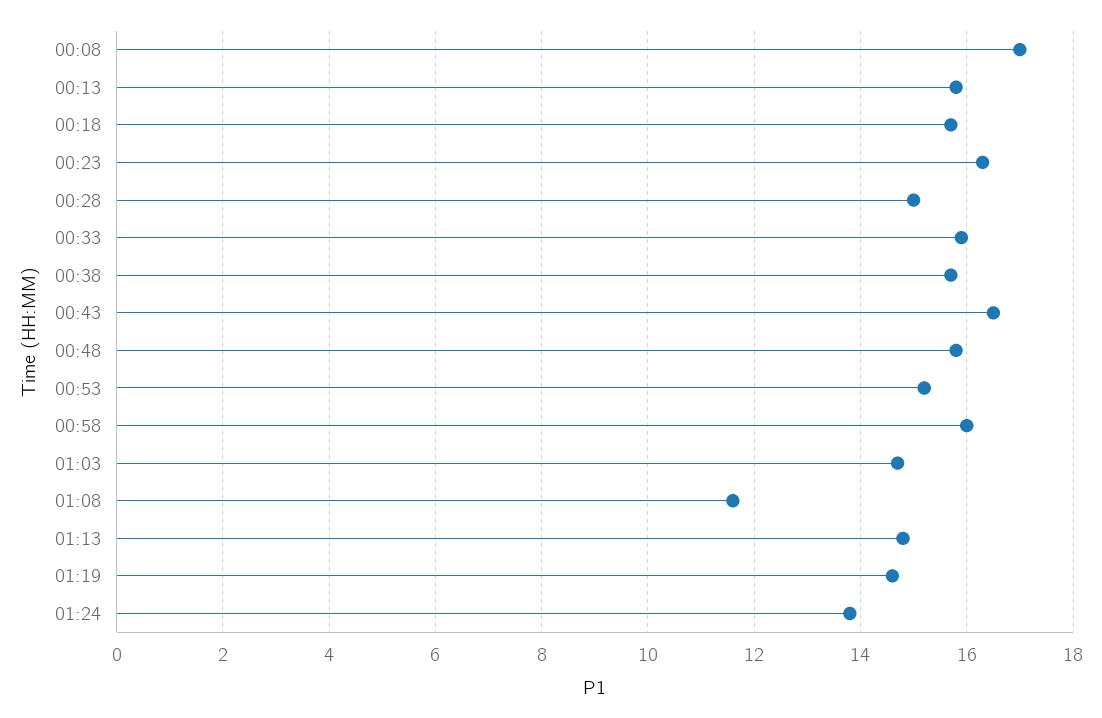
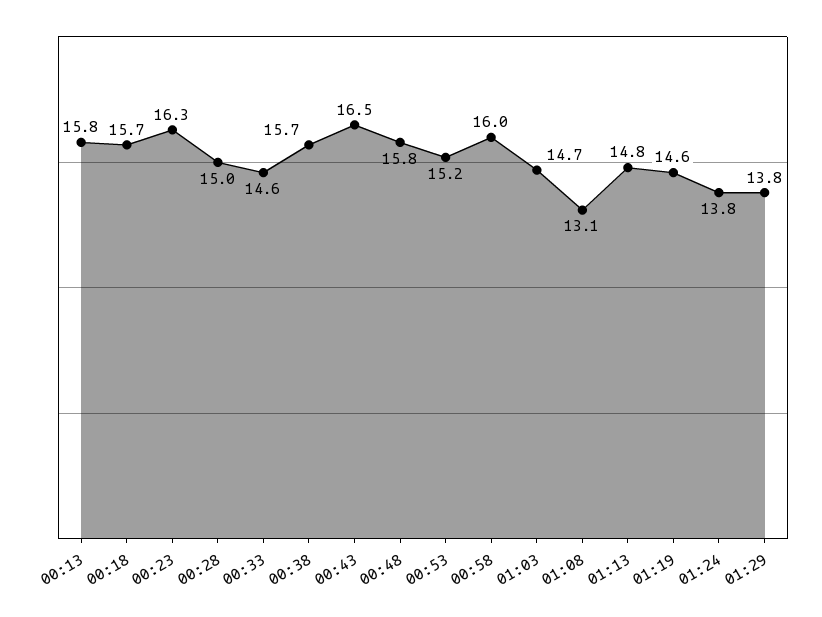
00:08: 17 -> none
00:33: 16 -> 14.6
01:08: 11.5 -> 13.1
01:29: none -> 13.8

